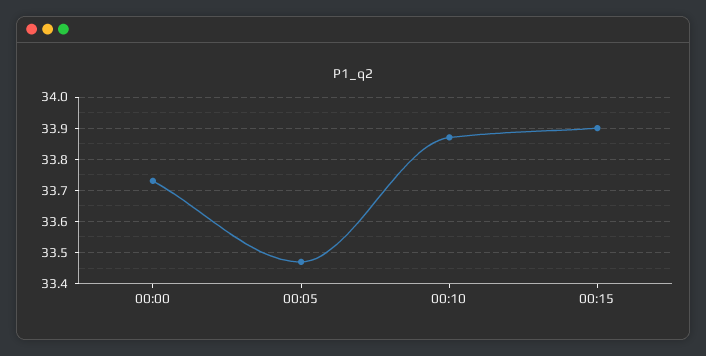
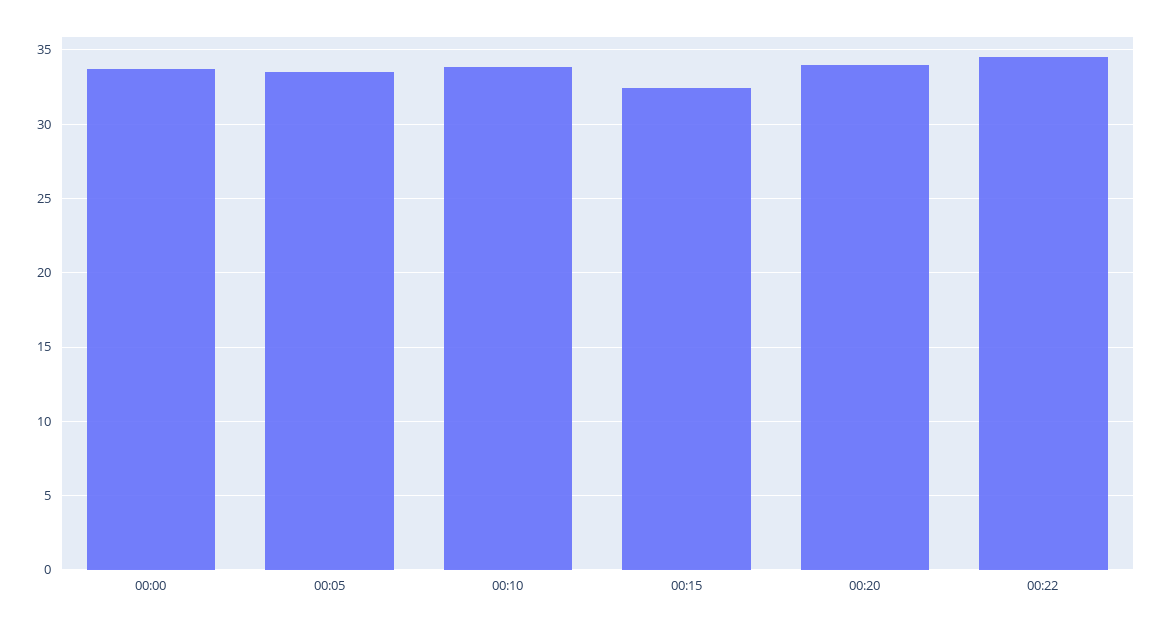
00:15: 33.9 -> 32.5
00:20: none -> 34
00:22: none -> 34.5

